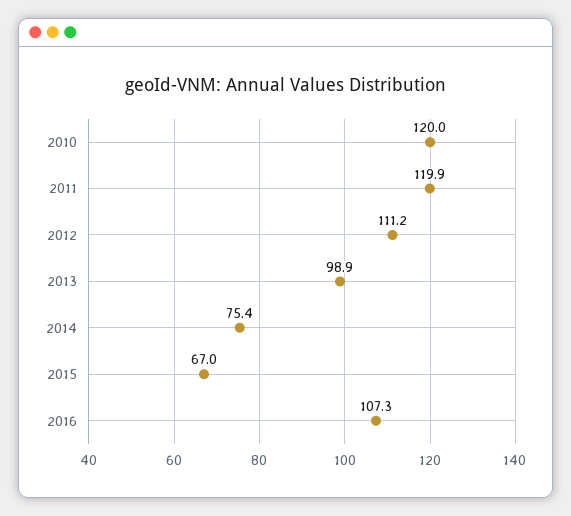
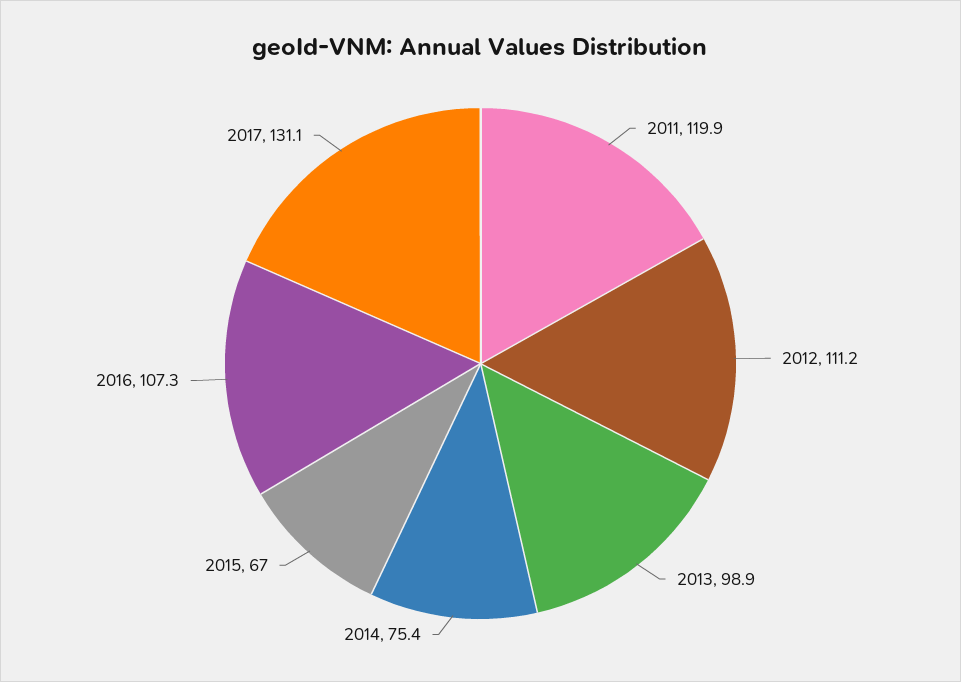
2010: 120 -> none
2017: none -> 131.1

